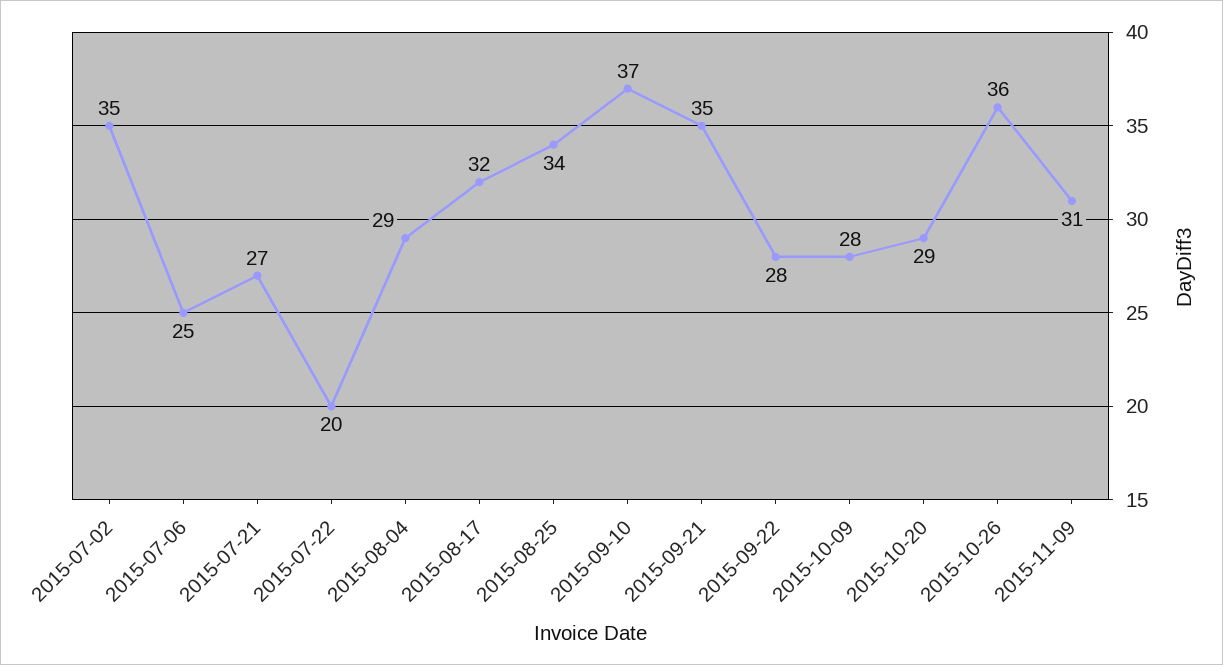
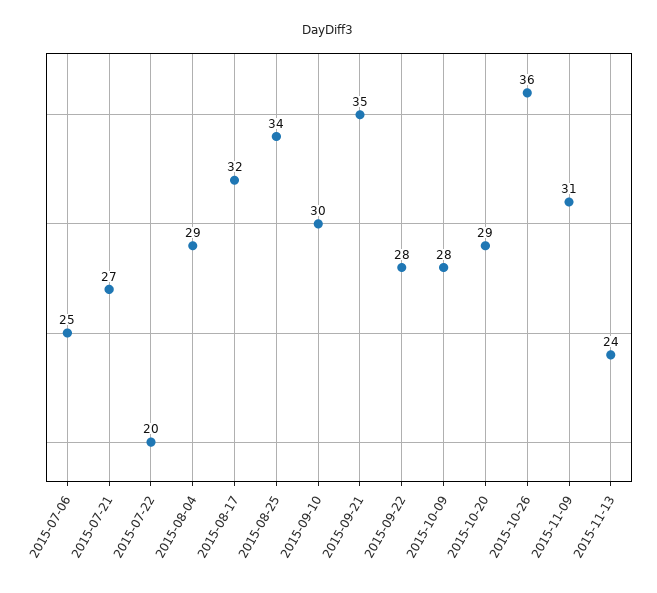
2015-07-02: 35 -> none
2015-09-10: 37 -> 30
2015-11-13: none -> 24

